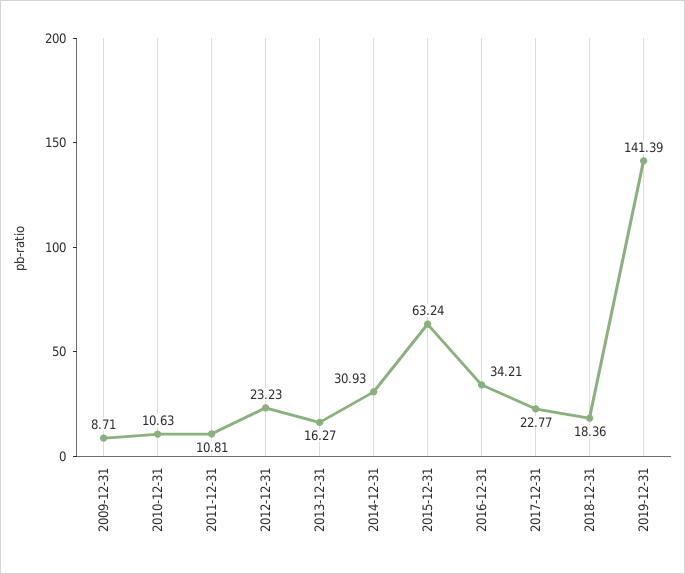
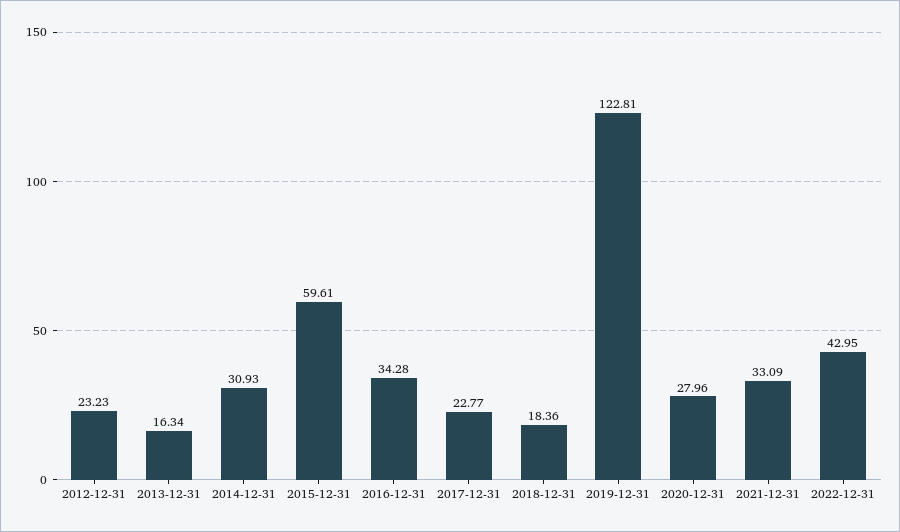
2009-12-31: 8.71 -> none
2010-12-31: 10.63 -> none
2011-12-31: 10.81 -> none
2013-12-31: 16.27 -> 16.34
2015-12-31: 63.24 -> 59.61
2016-12-31: 34.21 -> 34.28
2019-12-31: 141.39 -> 122.81
2020-12-31: none -> 27.96
2021-12-31: none -> 33.09
2022-12-31: none -> 42.95

